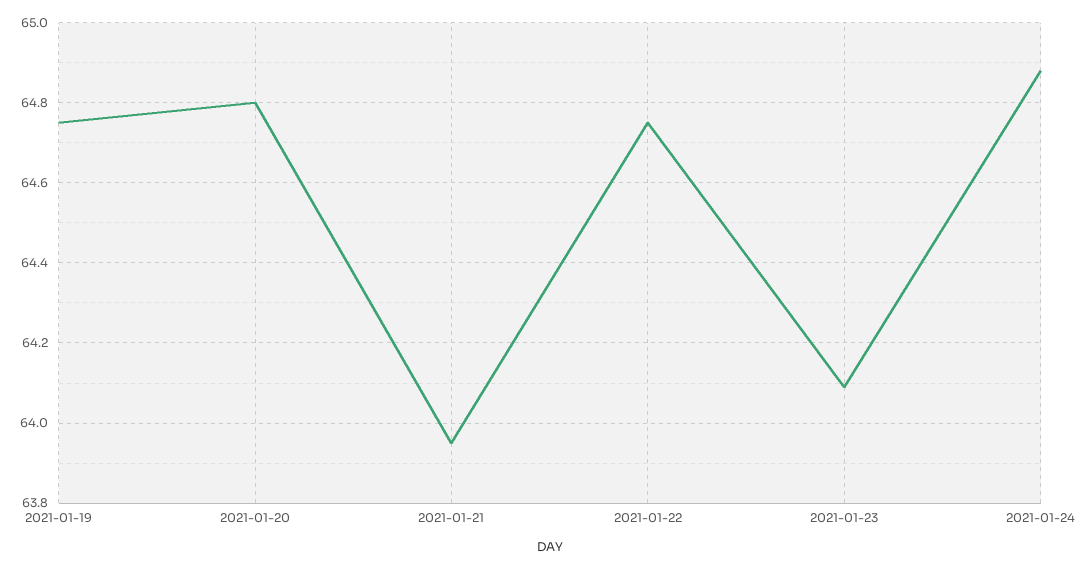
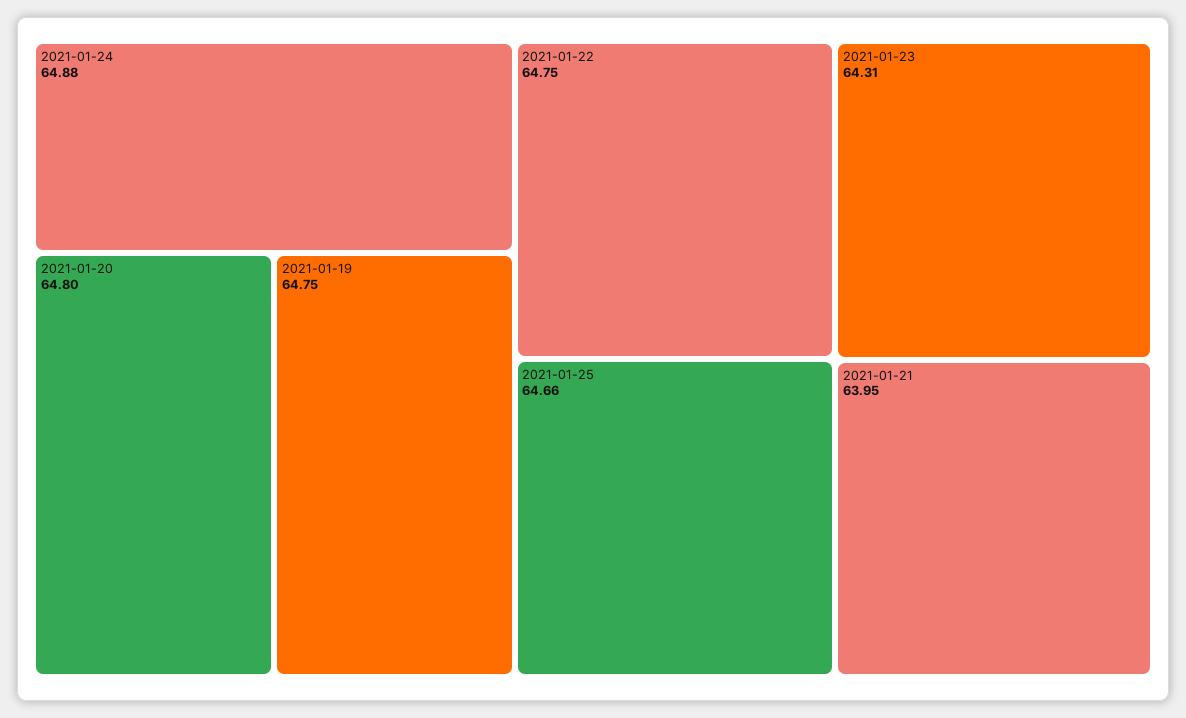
2021-01-23: 64.1 -> 64.31
2021-01-25: none -> 64.66

